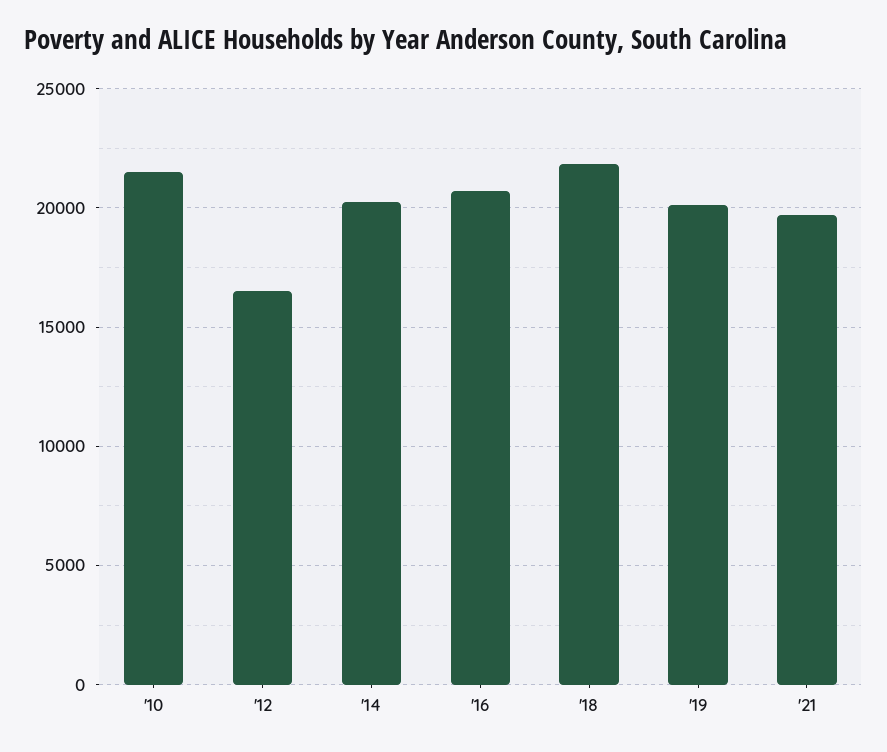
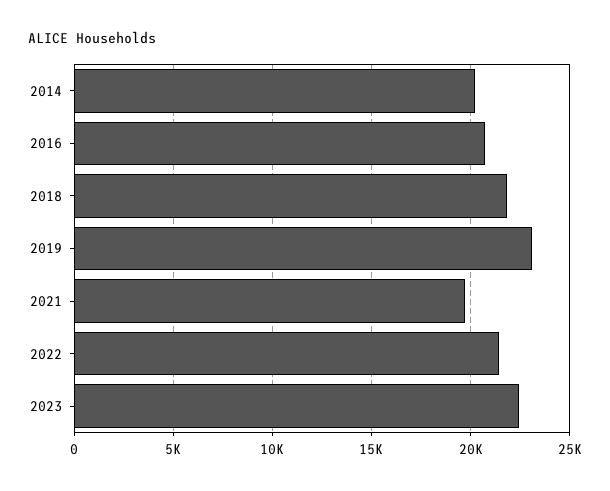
'10: 21500 -> none
'12: 16500 -> none
'19: 20000 -> 23000
2022: none -> 21500
2023: none -> 22500

